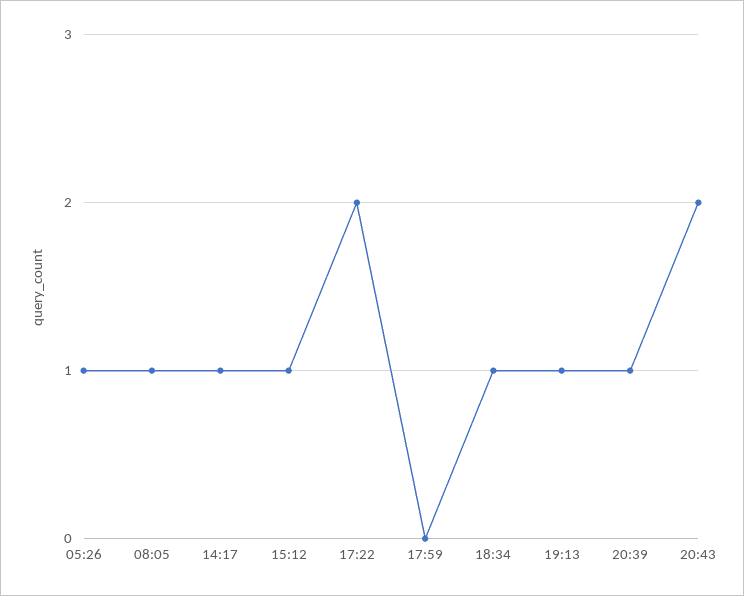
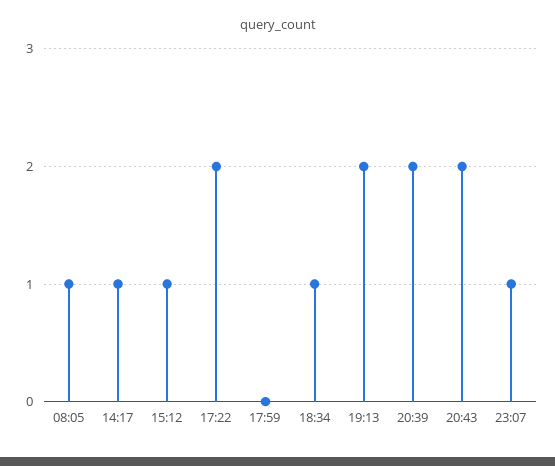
05:26: 1 -> none
19:13: 1 -> 2
20:39: 1 -> 2
23:07: none -> 1

